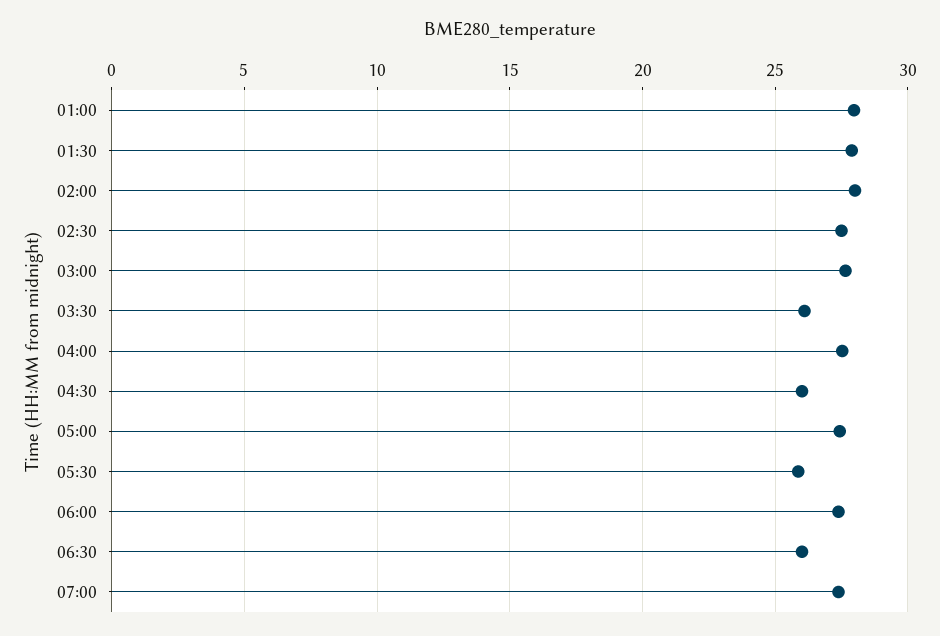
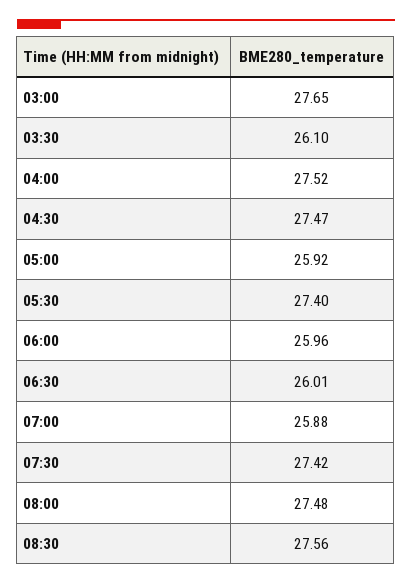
01:00: 28 -> none
01:30: 28 -> none
02:00: 28 -> none
02:30: 27.5 -> none
04:30: 26 -> 27.47
05:00: 27.5 -> 25.92
05:30: 26 -> 27.4
06:00: 27.5 -> 25.96
07:00: 27.5 -> 25.88
07:30: none -> 27.42
08:00: none -> 27.48
08:30: none -> 27.56

